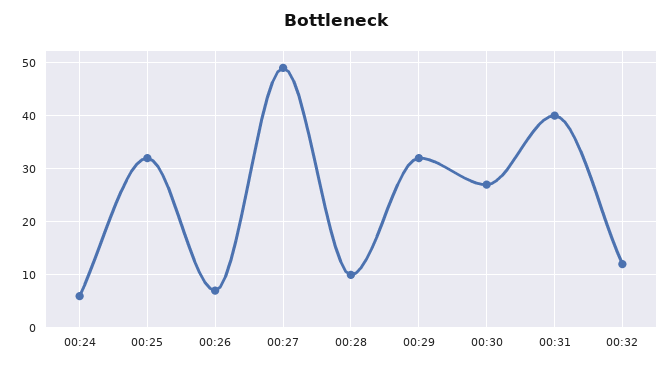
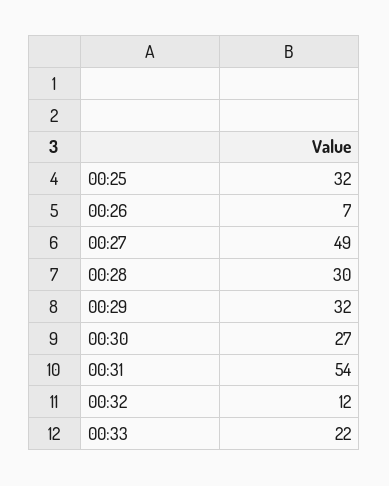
00:24: 5 -> none
00:28: 10 -> 30
00:31: 40 -> 54
00:33: none -> 22

